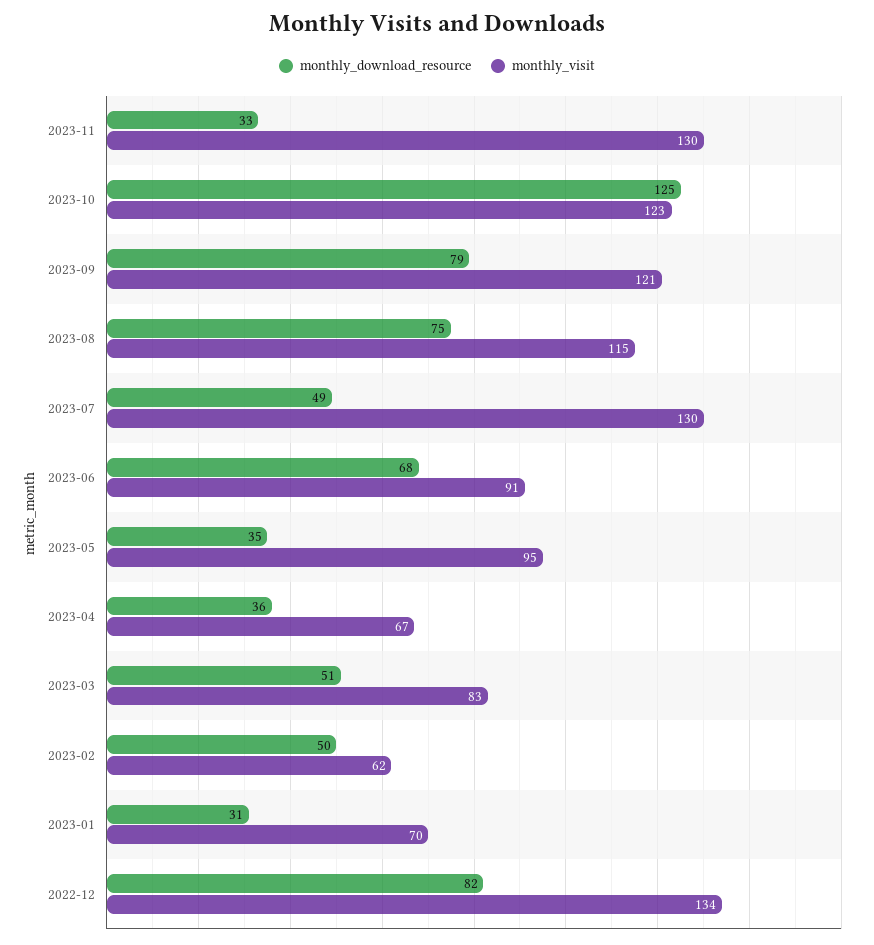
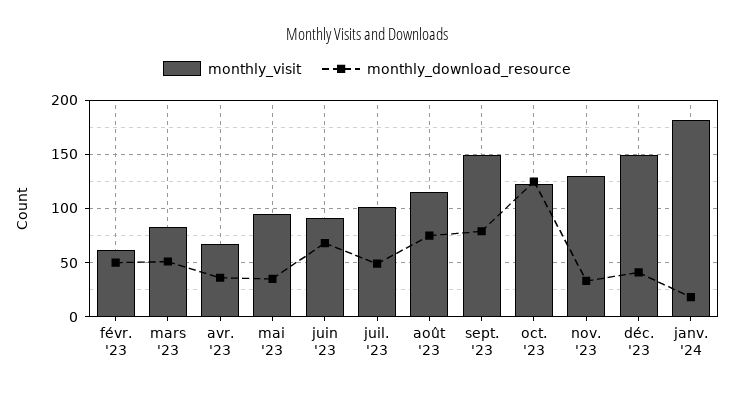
monthly_visit, 2023-09: 121 -> 150
monthly_visit, 2023-07: 130 -> 100
monthly_download_resource, 2023-01: 31 -> none
monthly_visit, 2023-01: 70 -> none
monthly_download_resource, 2022-12: 82 -> none
monthly_visit, 2022-12: 134 -> none
monthly_visit, déc. '23: none -> 150
monthly_download_resource, déc. '23: none -> 40
monthly_visit, janv. '24: none -> 180
monthly_download_resource, janv. '24: none -> 20

